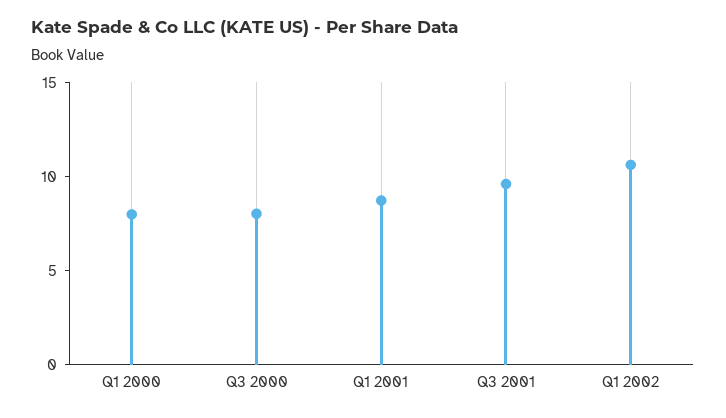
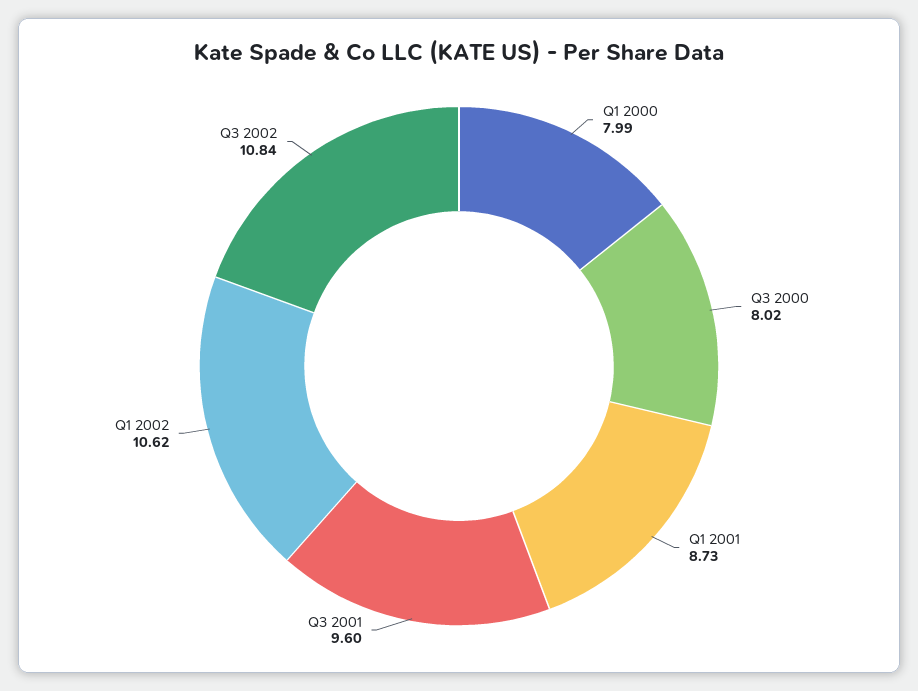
Q3 2002: none -> 10.84

